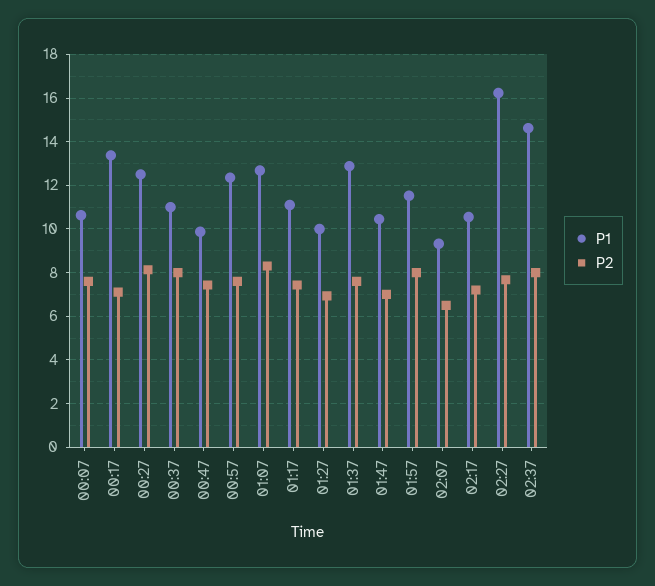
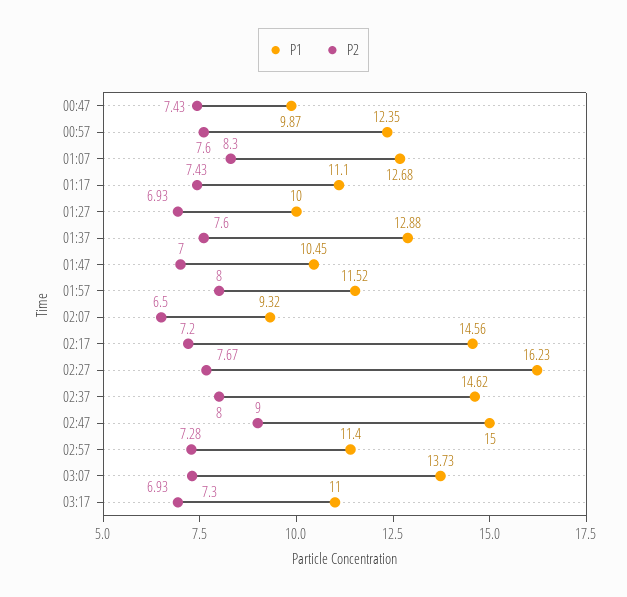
P1, 00:07: 10.5 -> none
P2, 00:07: 7.5 -> none
P1, 00:17: 13.5 -> none
P2, 00:17: 7 -> none
P1, 00:27: 12.5 -> none
P2, 00:27: 8 -> none
P1, 00:37: 11 -> none
P2, 00:37: 8 -> none
P1, 02:17: 10.5 -> 14.56
P1, 02:47: none -> 15
P2, 02:47: none -> 9
P1, 02:57: none -> 11.4
P2, 02:57: none -> 7.28
P1, 03:07: none -> 13.73
P2, 03:07: none -> 7.3
P1, 03:17: none -> 11
P2, 03:17: none -> 6.93

